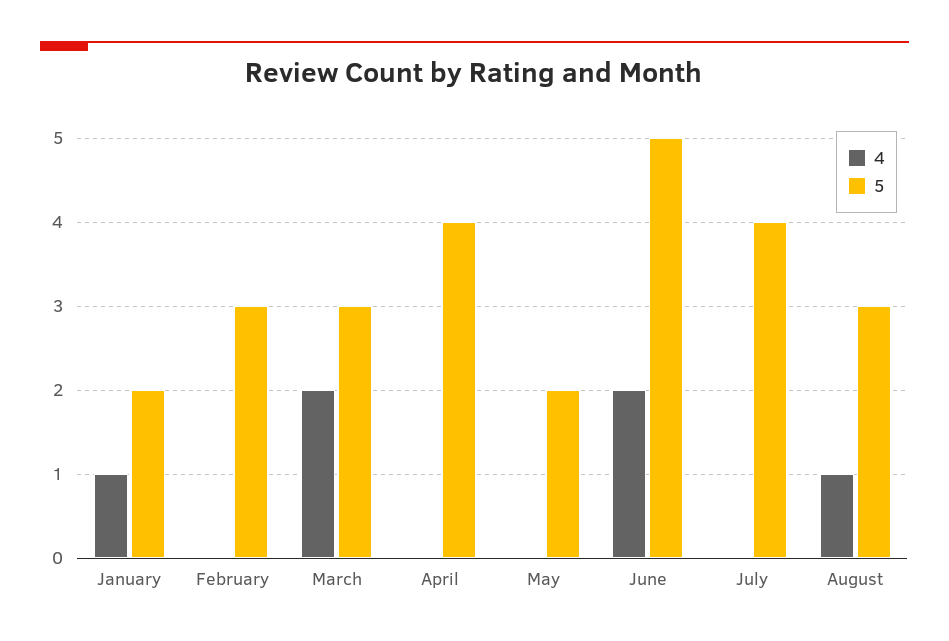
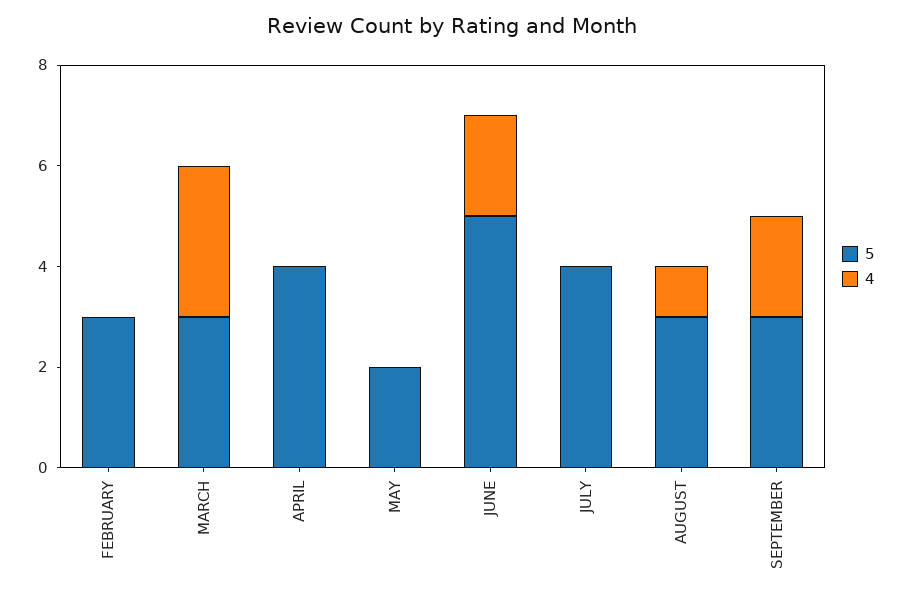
4, January: 1 -> none
5, January: 2 -> none
4, March: 2 -> 3
5, SEPTEMBER: none -> 3
4, SEPTEMBER: none -> 2

